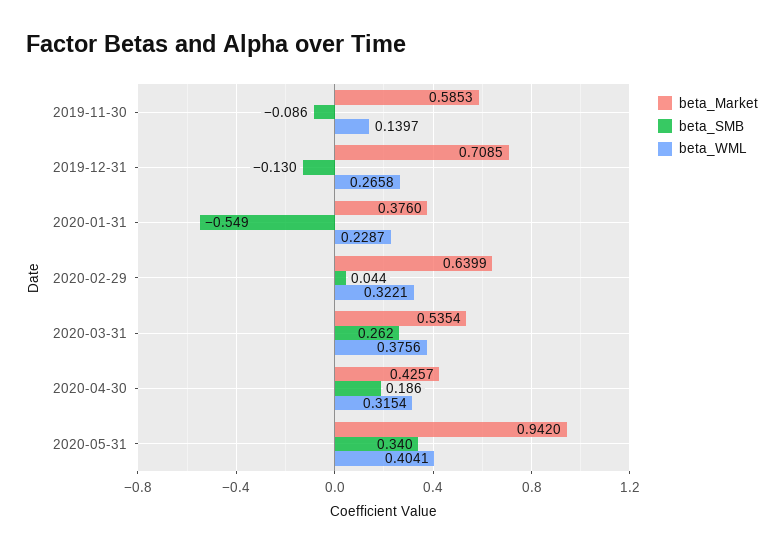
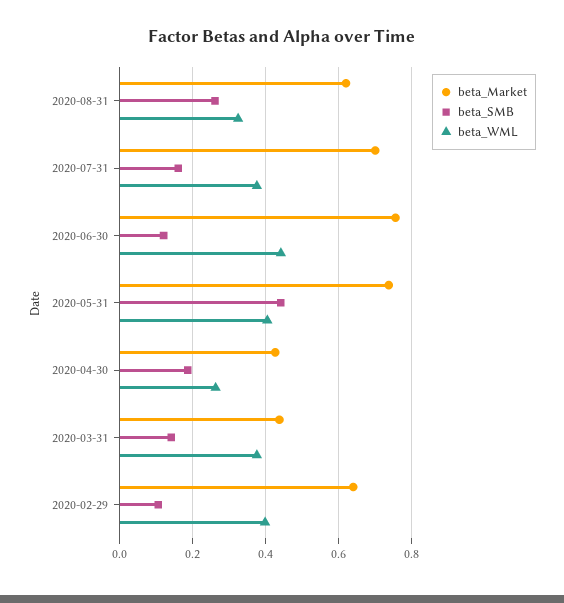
beta_Market, 2019-11-30: 0.5853 -> none
beta_SMB, 2019-11-30: -0.086 -> none
beta_WML, 2019-11-30: 0.1397 -> none
beta_Market, 2019-12-31: 0.7085 -> none
beta_SMB, 2019-12-31: -0.13 -> none
beta_WML, 2019-12-31: 0.2658 -> none
beta_Market, 2020-01-31: 0.376 -> none
beta_SMB, 2020-01-31: -0.549 -> none
beta_WML, 2020-01-31: 0.2287 -> none
beta_SMB, 2020-02-29: 0.044 -> 0.1
beta_WML, 2020-02-29: 0.3221 -> 0.4
beta_Market, 2020-03-31: 0.5354 -> 0.44
beta_SMB, 2020-03-31: 0.262 -> 0.14
beta_WML, 2020-04-30: 0.3154 -> 0.26
beta_Market, 2020-05-31: 0.942 -> 0.74
beta_SMB, 2020-05-31: 0.34 -> 0.44
beta_Market, 2020-08-31: none -> 0.62
beta_SMB, 2020-08-31: none -> 0.26
beta_WML, 2020-08-31: none -> 0.32
beta_Market, 2020-07-31: none -> 0.7
beta_SMB, 2020-07-31: none -> 0.16
beta_WML, 2020-07-31: none -> 0.38
beta_Market, 2020-06-30: none -> 0.76
beta_SMB, 2020-06-30: none -> 0.12
beta_WML, 2020-06-30: none -> 0.44

